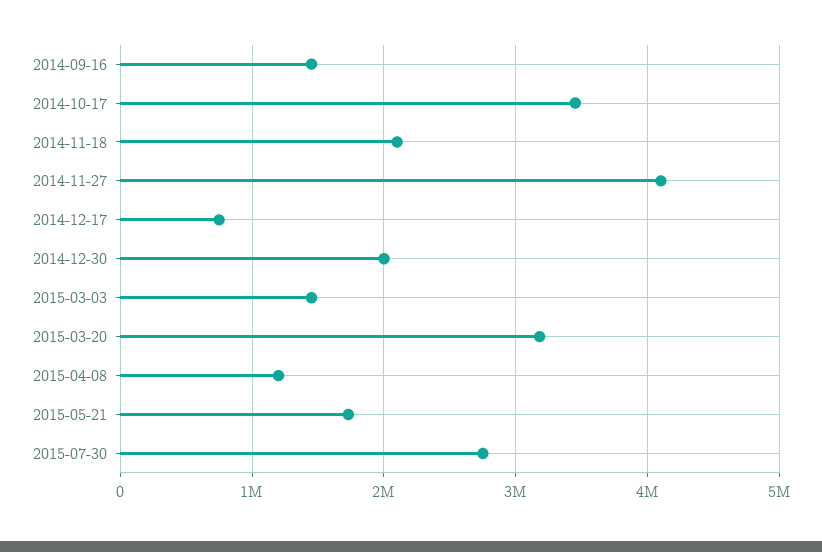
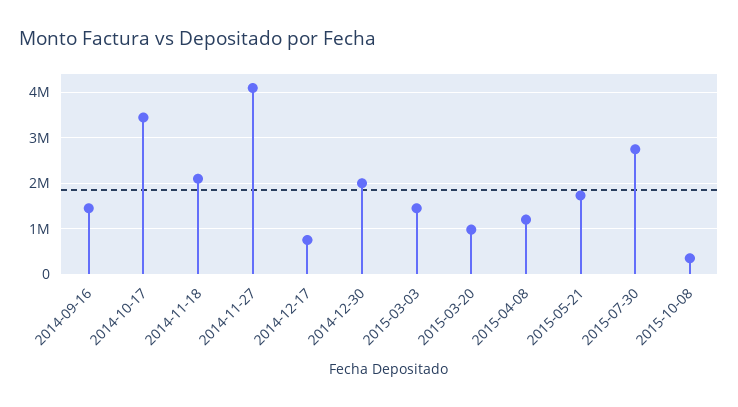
2015-03-20: 3200000 -> 1000000
2015-10-08: none -> 400000

